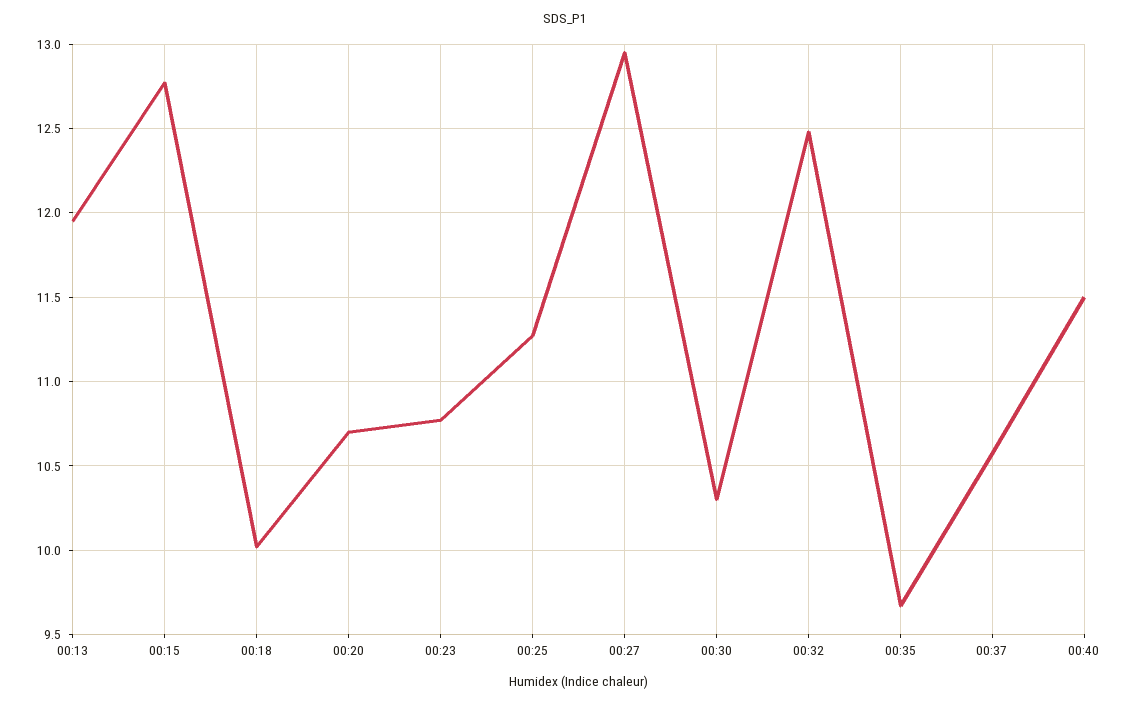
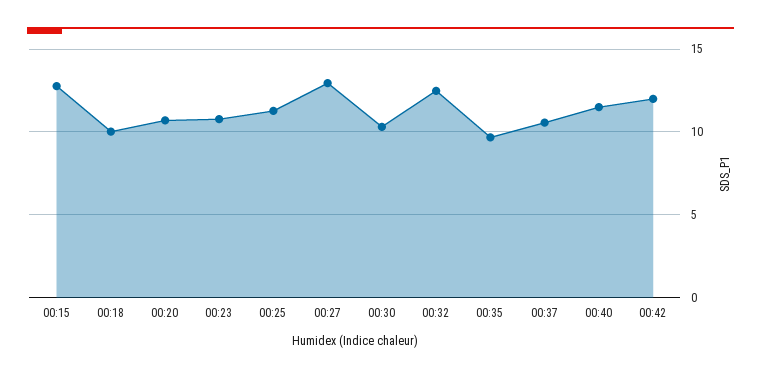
00:13: 11.95 -> none
00:42: none -> 12

